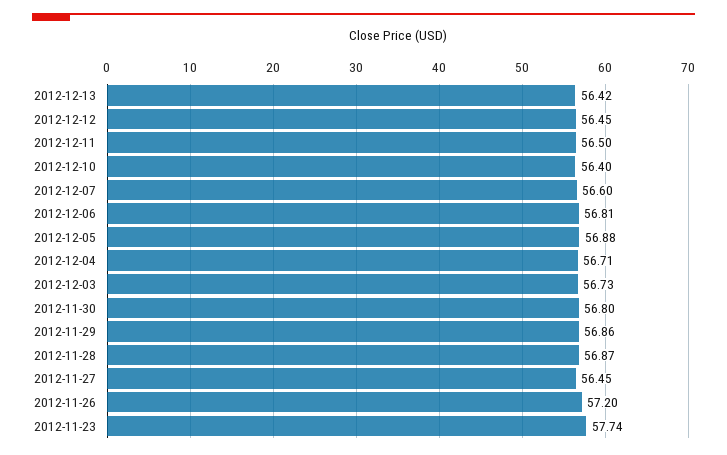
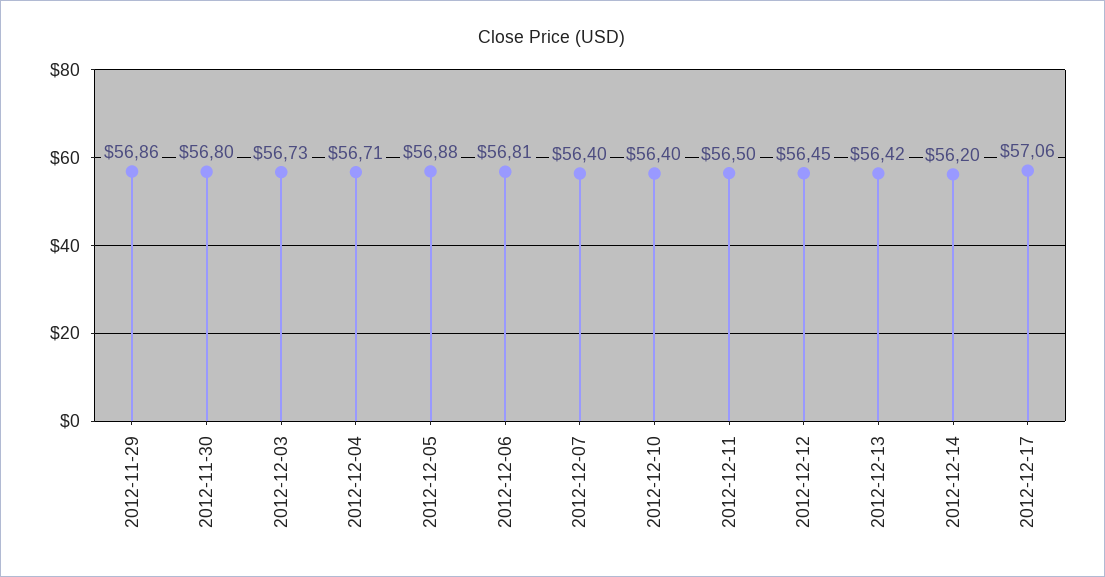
2012-12-07: 56.6 -> 56.4
2012-11-28: 56.87 -> none
2012-11-27: 56.45 -> none
2012-11-26: 57.2 -> none
2012-11-23: 57.74 -> none
2012-12-14: none -> 56.2
2012-12-17: none -> 57.06

